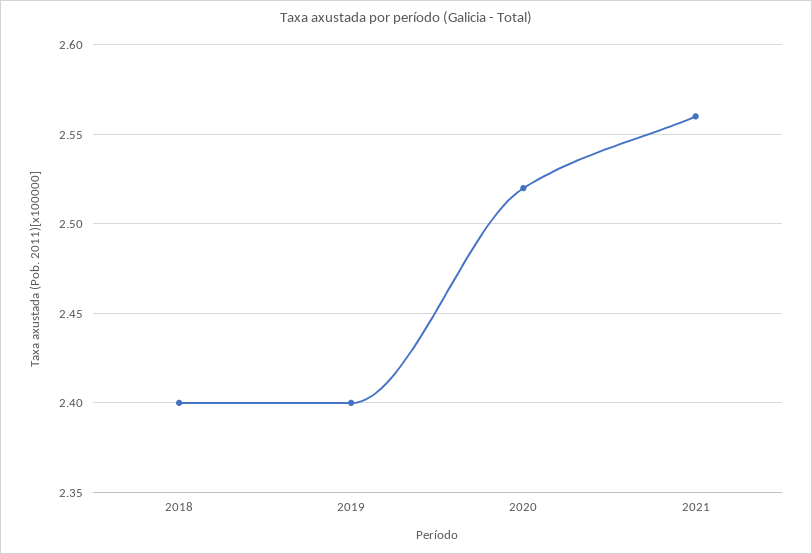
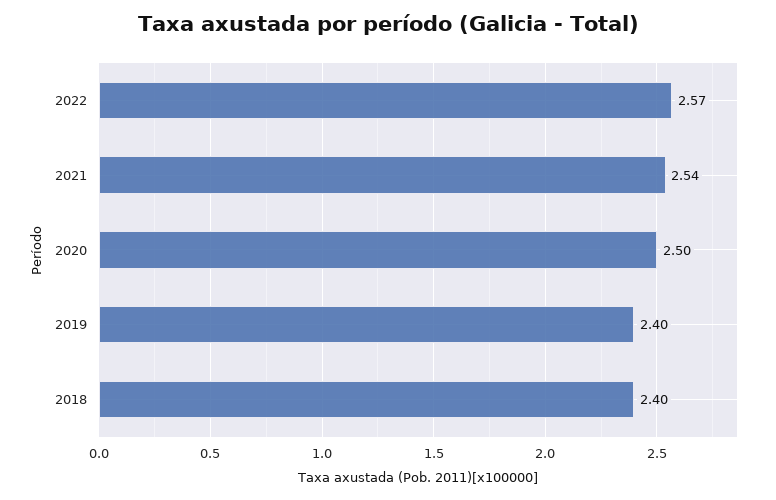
2020: 2.52 -> 2.5
2021: 2.56 -> 2.54
2022: none -> 2.57

